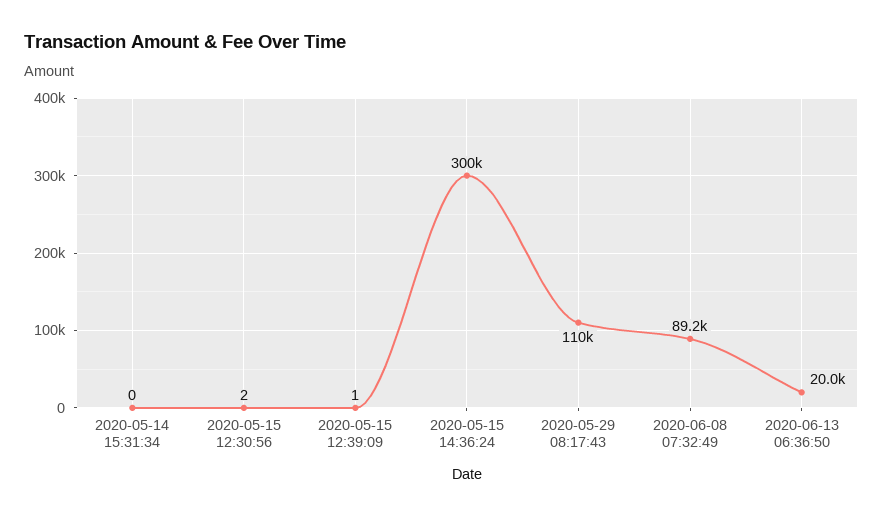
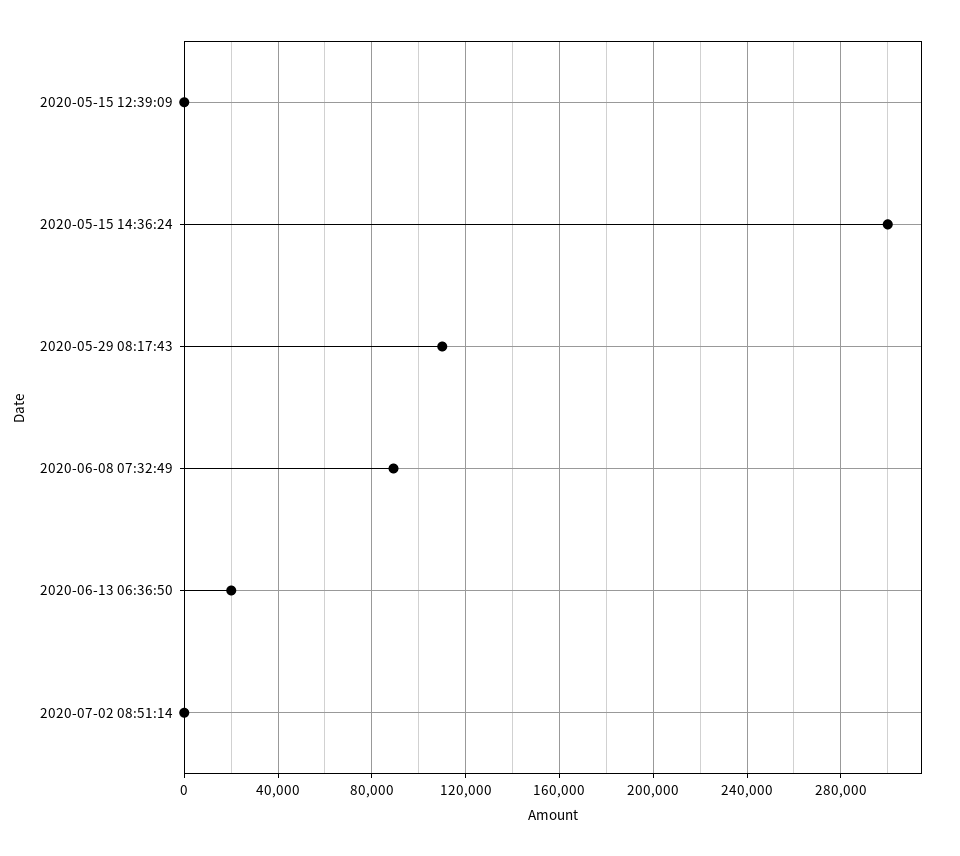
2020-05-14 15:31:34: 0 -> none
2020-05-15 12:30:56: 2 -> none
2020-07-02 08:51:14: none -> 0

